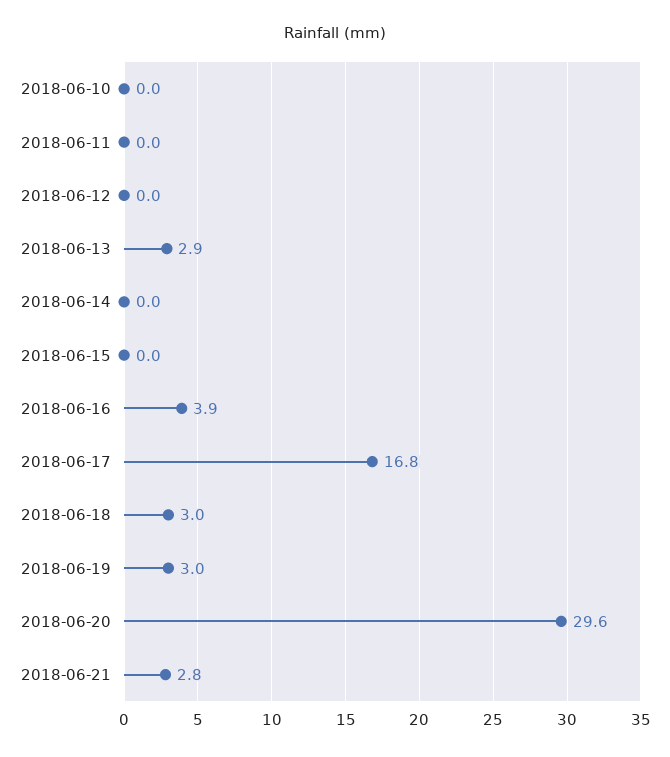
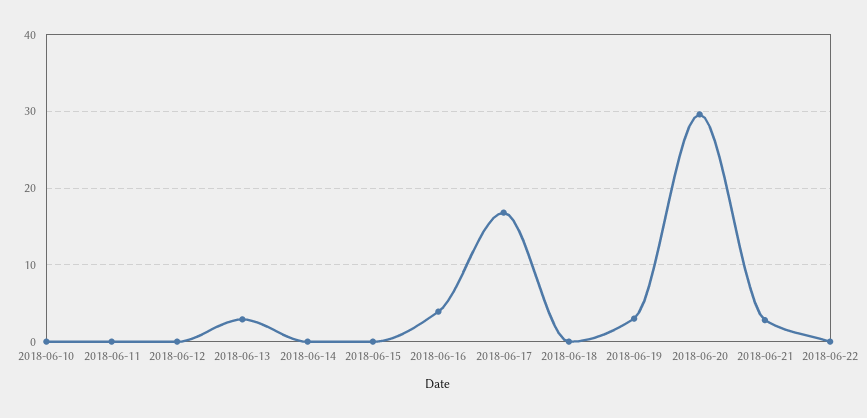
2018-06-18: 3 -> 0
2018-06-22: none -> 0

